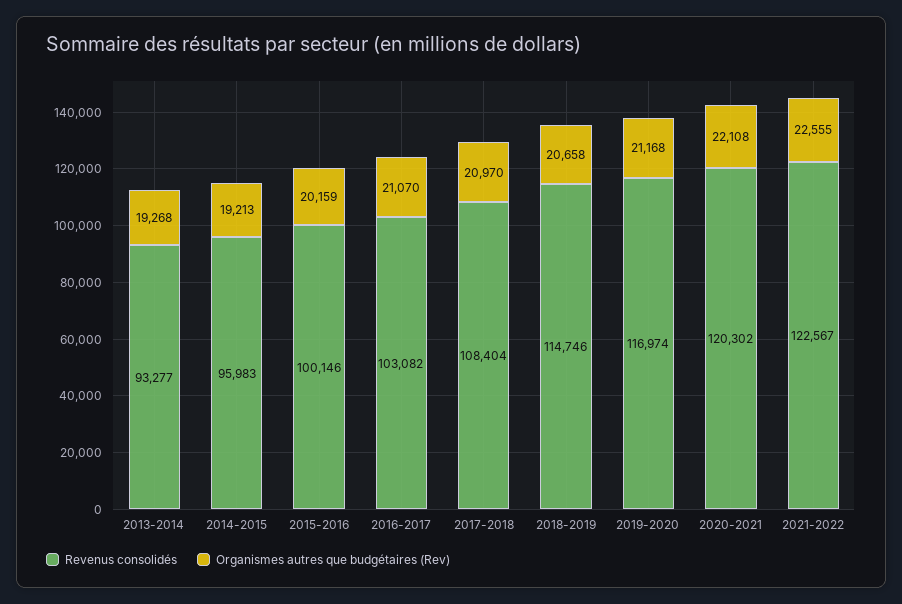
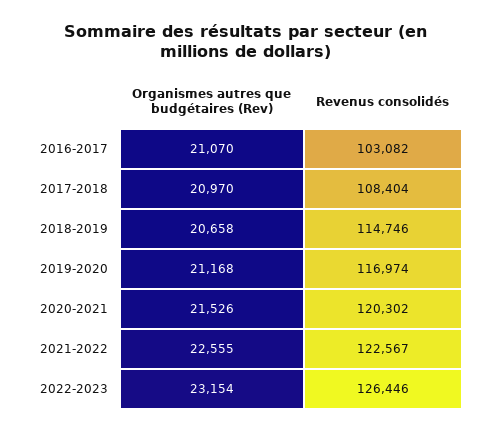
Revenus consolidés, 2013-2014: 93277 -> none
Organismes autres que budgétaires (Rev), 2013-2014: 19268 -> none
Revenus consolidés, 2014-2015: 95983 -> none
Organismes autres que budgétaires (Rev), 2014-2015: 19213 -> none
Revenus consolidés, 2015-2016: 100146 -> none
Organismes autres que budgétaires (Rev), 2015-2016: 20159 -> none
Organismes autres que budgétaires (Rev), 2020-2021: 22108 -> 21526
Organismes autres que budgétaires (Rev), 2022-2023: none -> 23154
Revenus consolidés, 2022-2023: none -> 126446

